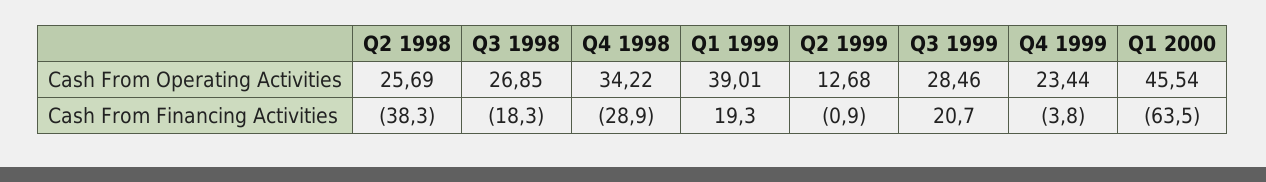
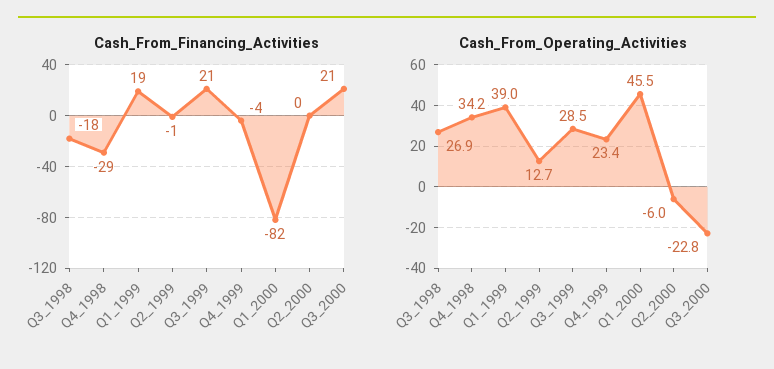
Cash From Operating Activities, Q2 1998: 25.69 -> none
Cash From Financing Activities, Q2 1998: -38.3 -> none
Cash From Financing Activities, Q1 2000: -63.5 -> -82
Cash From Financing Activities, Q2_2000: none -> 0
Cash From Financing Activities, Q3_2000: none -> 21
Cash From Operating Activities, Q2_2000: none -> -6
Cash From Operating Activities, Q3_2000: none -> -22.8

